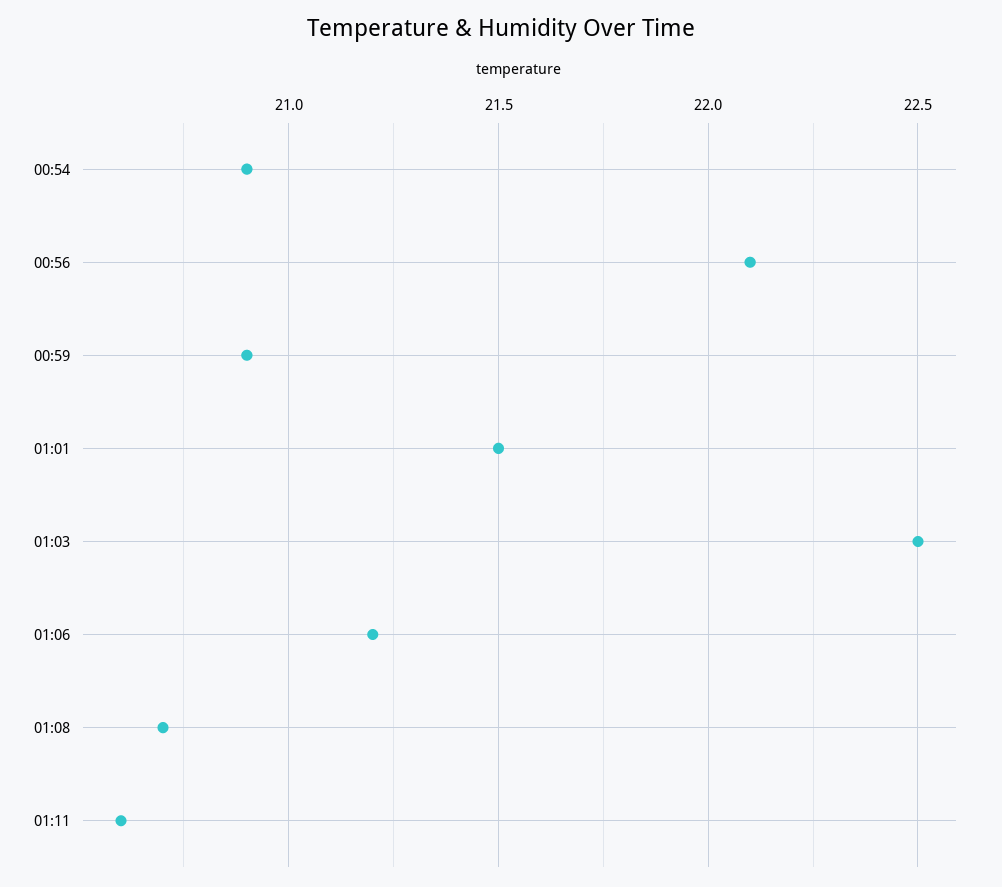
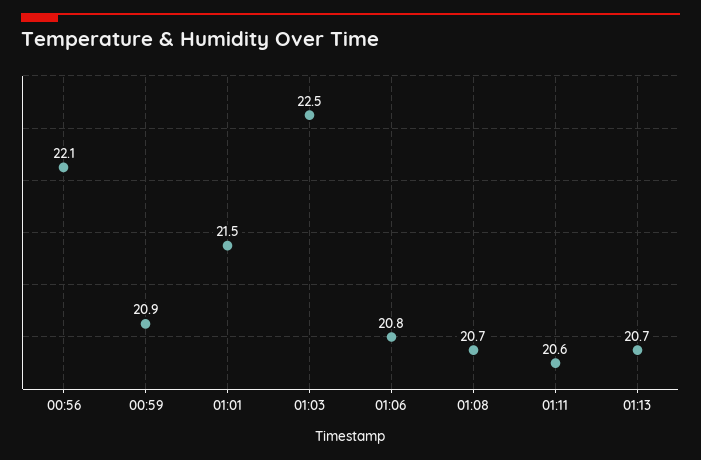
00:54: 20.9 -> none
01:06: 21.2 -> 20.8
01:13: none -> 20.7

